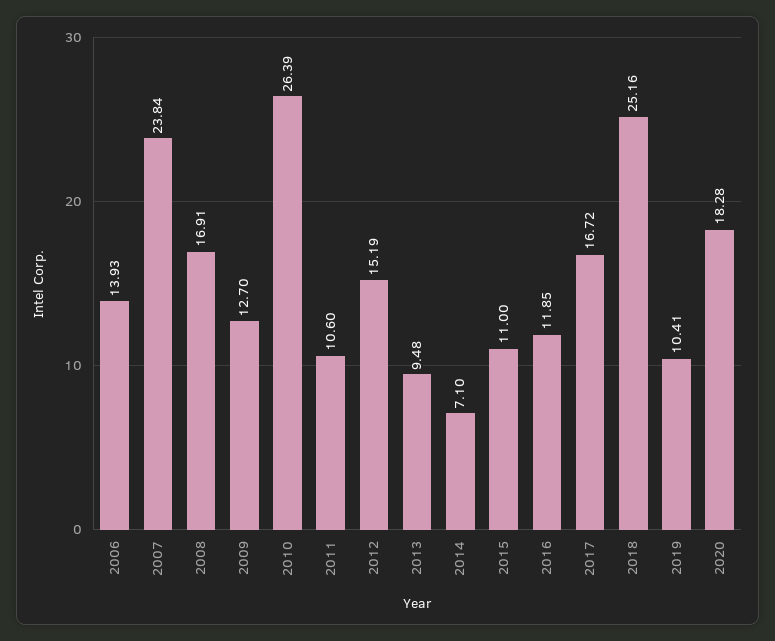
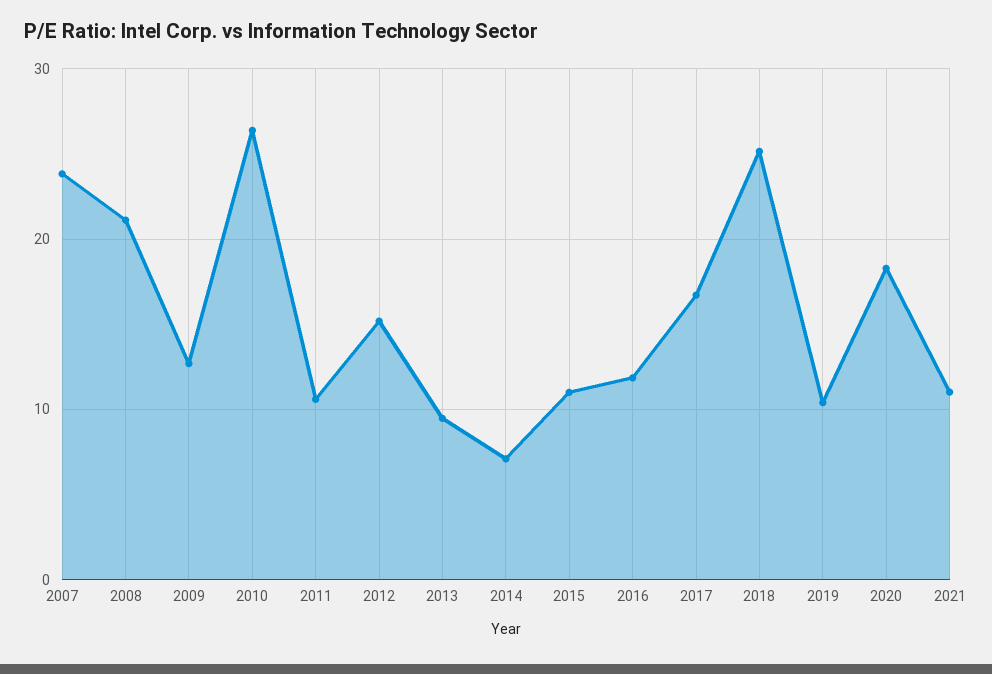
2006: 13.93 -> none
2008: 16.91 -> 21
2021: none -> 11

